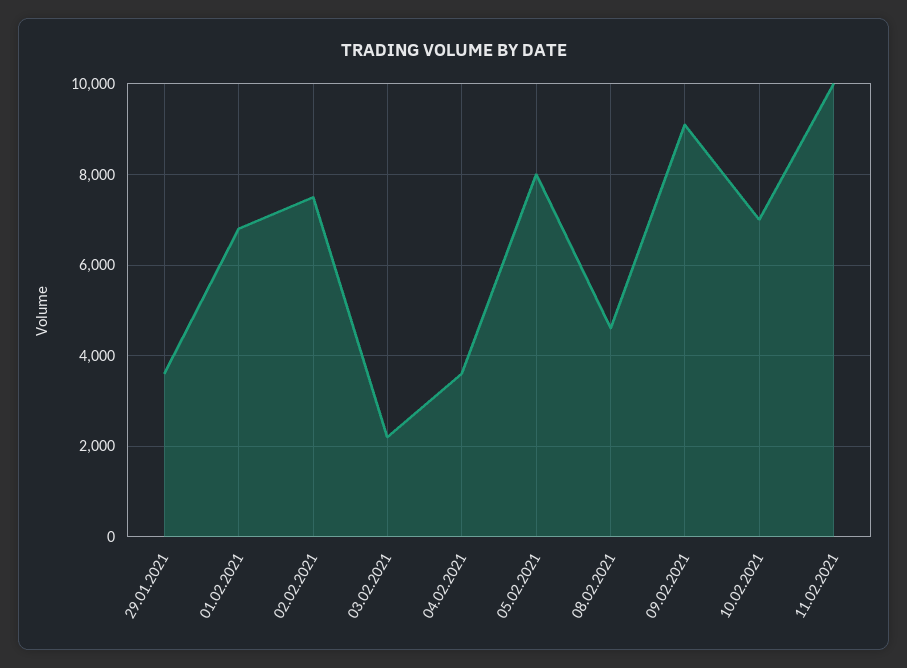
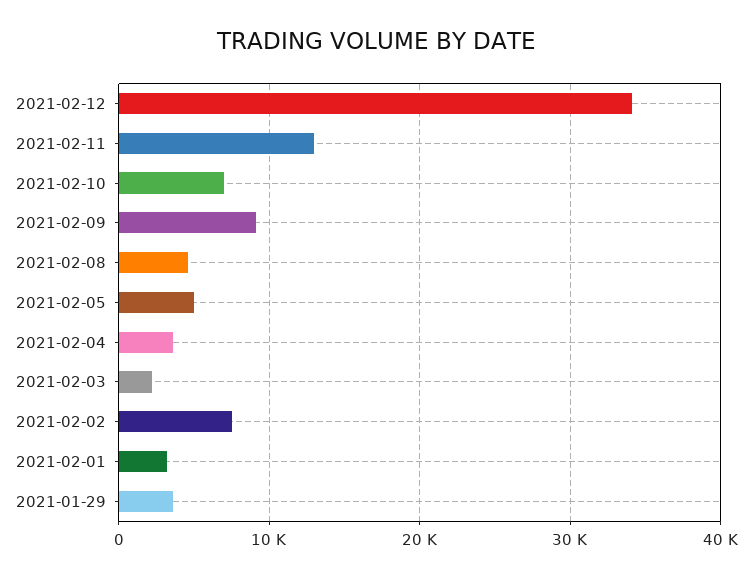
01.02.2021: 6800 -> 3000
05.02.2021: 8000 -> 5000
11.02.2021: 10000 -> 13000
2021-02-12: none -> 34000

